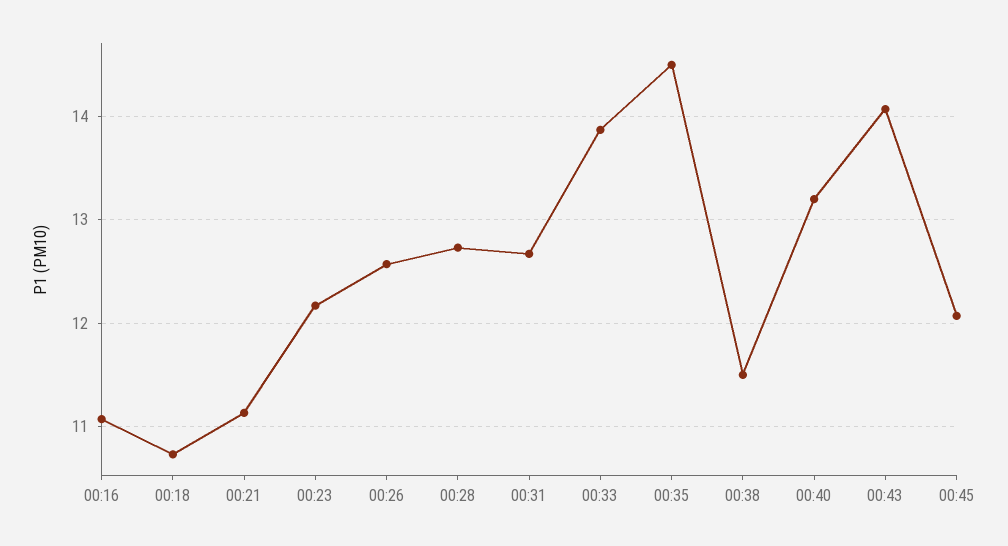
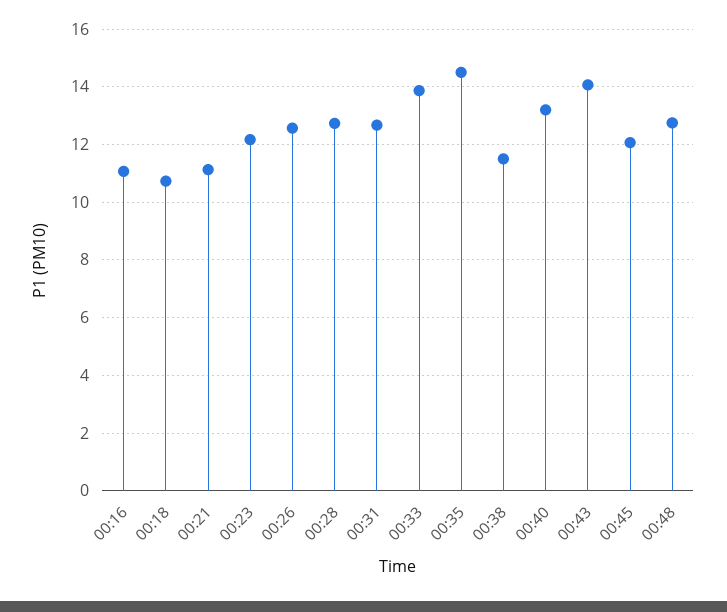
00:48: none -> 12.75

